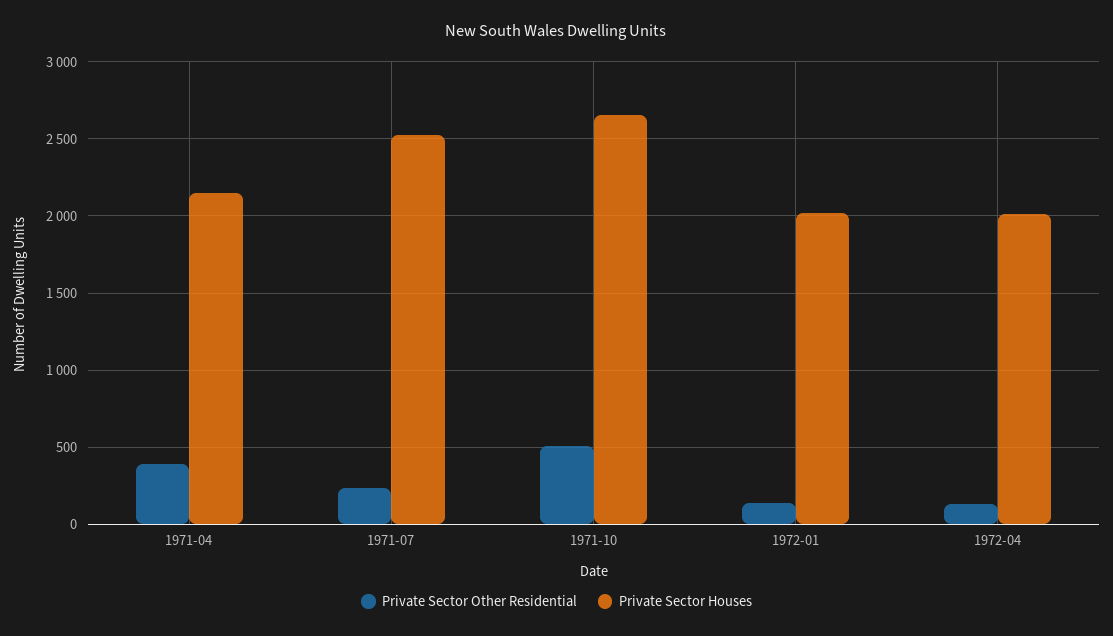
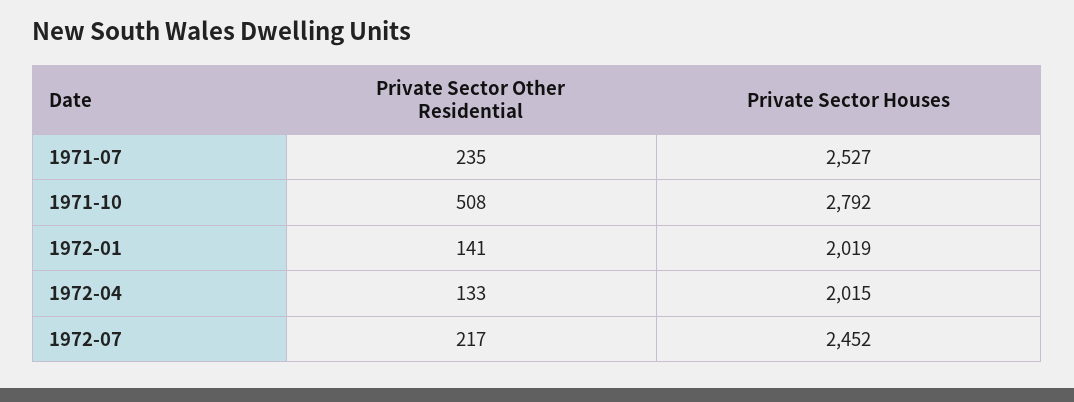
Private Sector Other Residential, 1971-04: 400 -> none
Private Sector Houses, 1971-04: 2150 -> none
Private Sector Houses, 1971-10: 2650 -> 2792
Private Sector Other Residential, 1972-07: none -> 217
Private Sector Houses, 1972-07: none -> 2452

